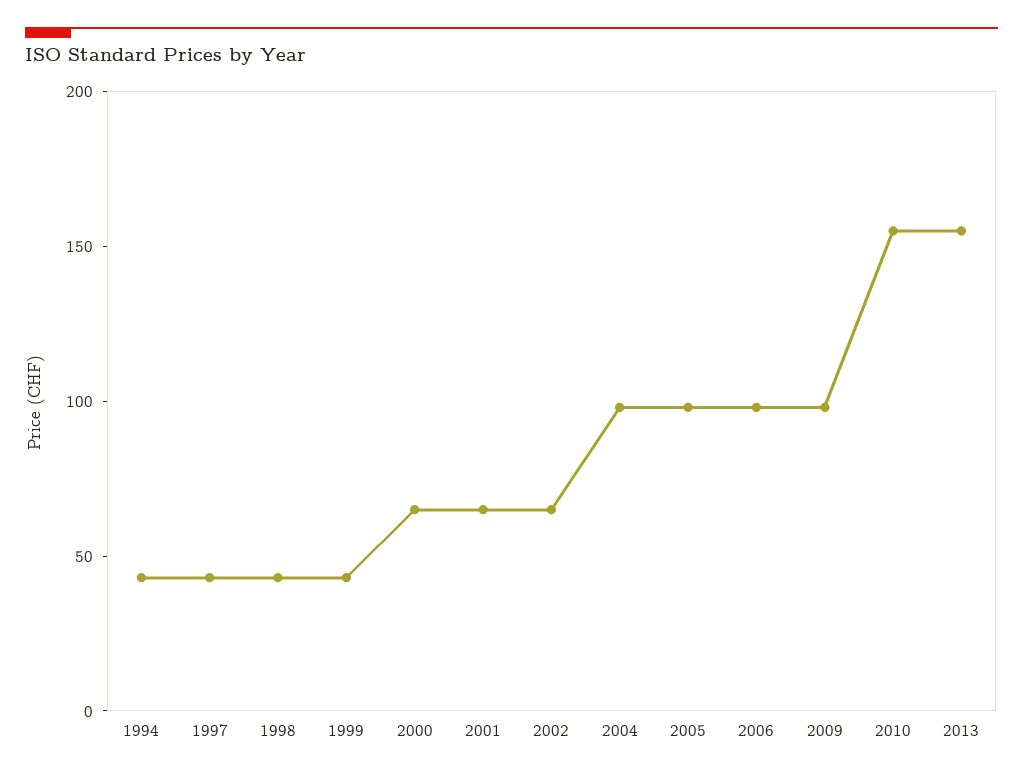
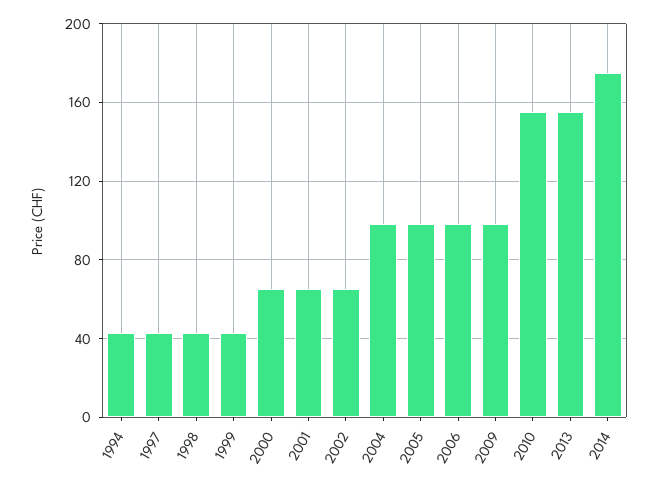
2014: none -> 175

